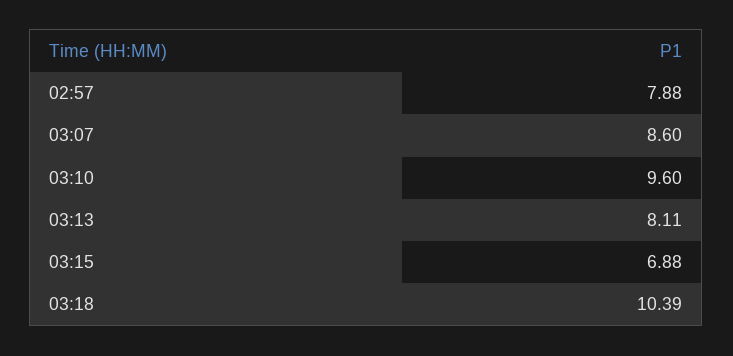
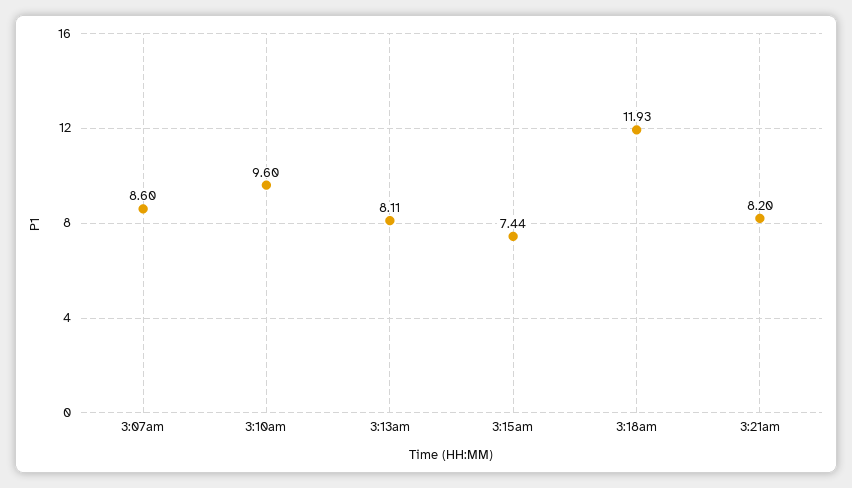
02:57: 7.88 -> none
03:15: 6.88 -> 7.44
03:18: 10.39 -> 11.93
3:21am: none -> 8.2

